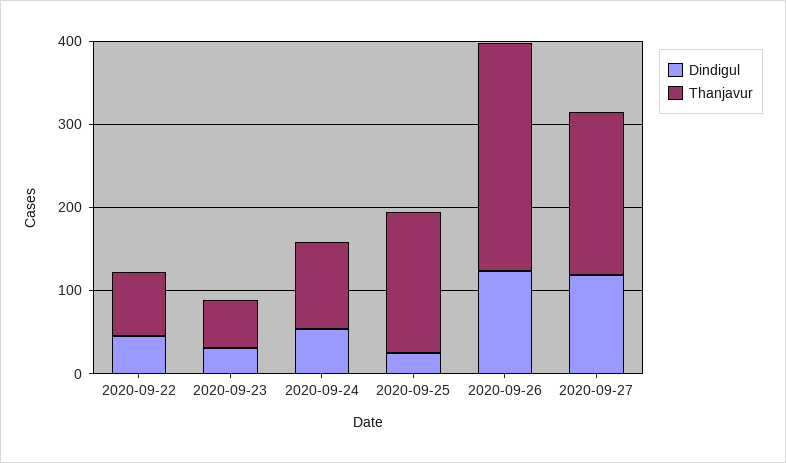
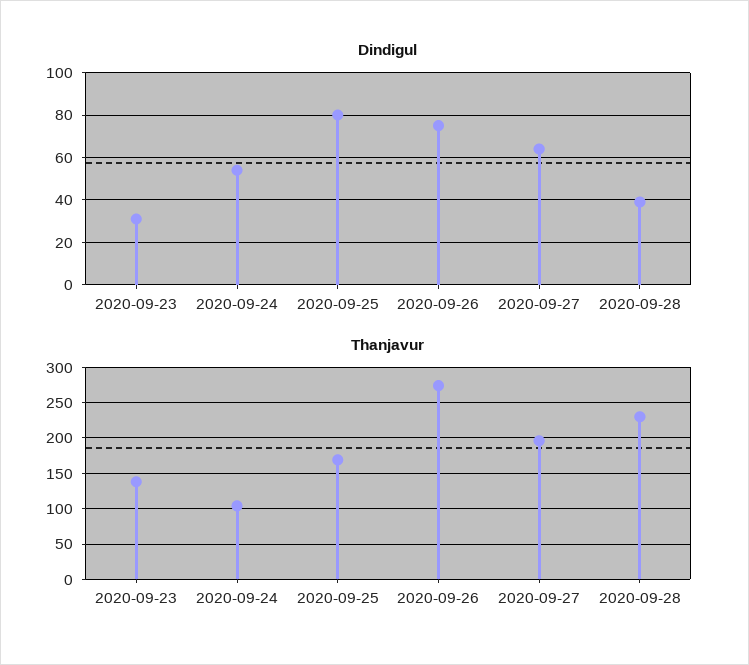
Dindigul, 2020-09-22: 40 -> none
Thanjavur, 2020-09-22: 80 -> none
Thanjavur, 2020-09-23: 60 -> 140
Dindigul, 2020-09-25: 20 -> 80
Dindigul, 2020-09-26: 120 -> 75
Dindigul, 2020-09-27: 120 -> 65
Dindigul, 2020-09-28: none -> 40
Thanjavur, 2020-09-28: none -> 230

